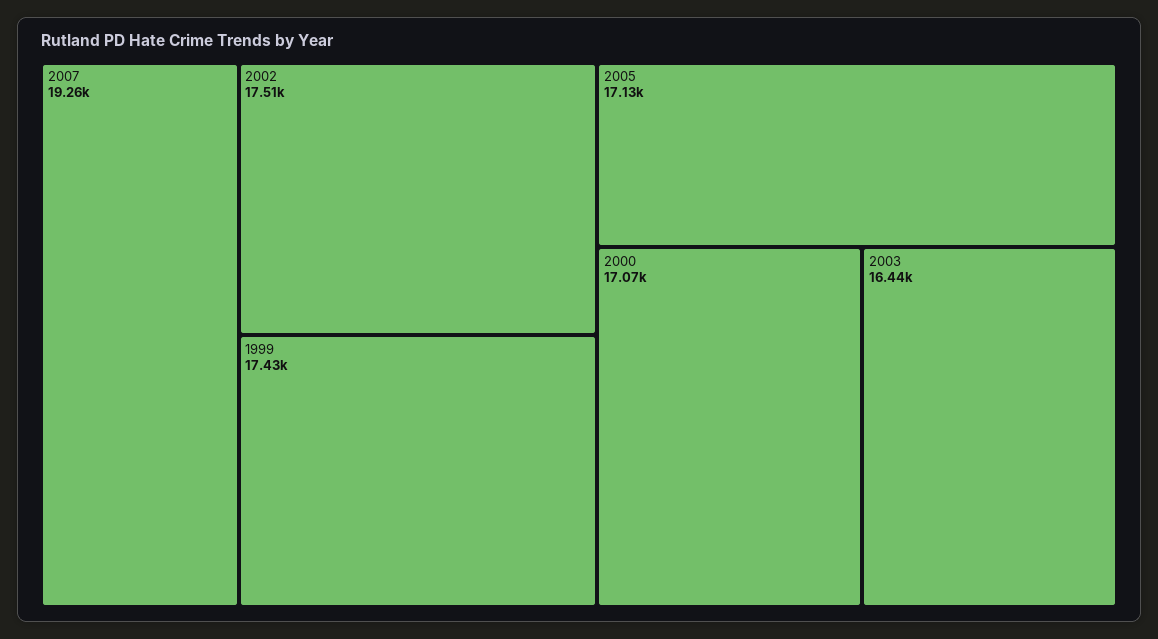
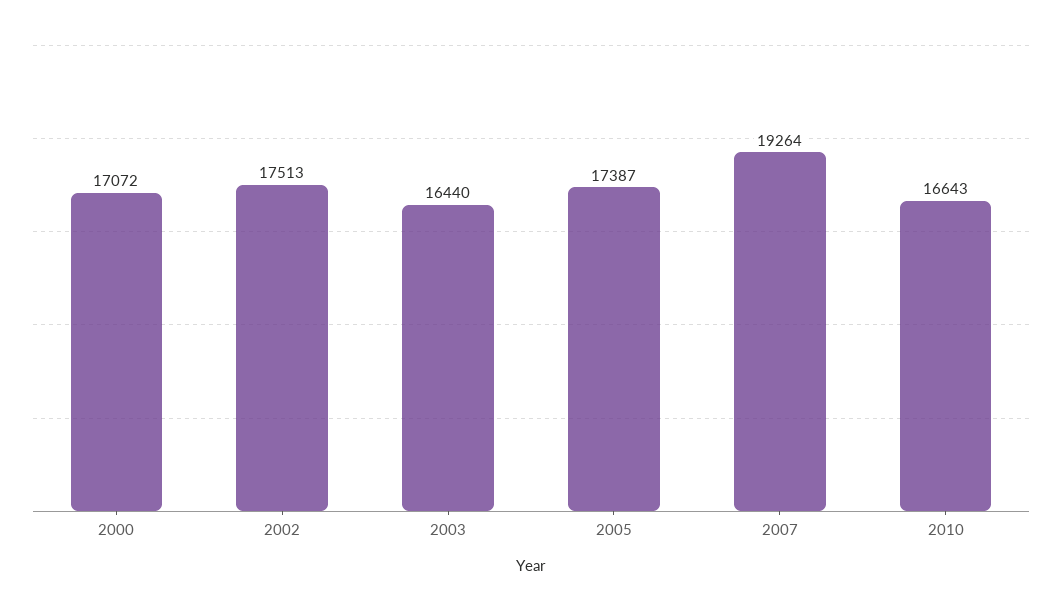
1999: 17430 -> none
2005: 17130 -> 17387
2010: none -> 16643

